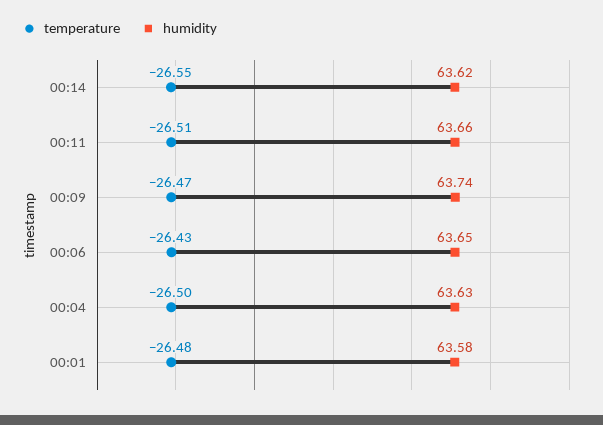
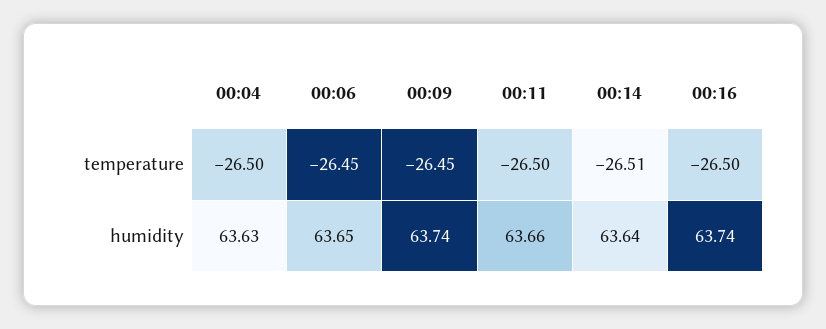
temperature, 00:14: -26.55 -> -26.51
humidity, 00:14: 63.62 -> 63.64
temperature, 00:11: -26.51 -> -26.5
temperature, 00:09: -26.47 -> -26.45
temperature, 00:06: -26.43 -> -26.45
temperature, 00:01: -26.48 -> none
humidity, 00:01: 63.58 -> none
temperature, 00:16: none -> -26.5
humidity, 00:16: none -> 63.74

